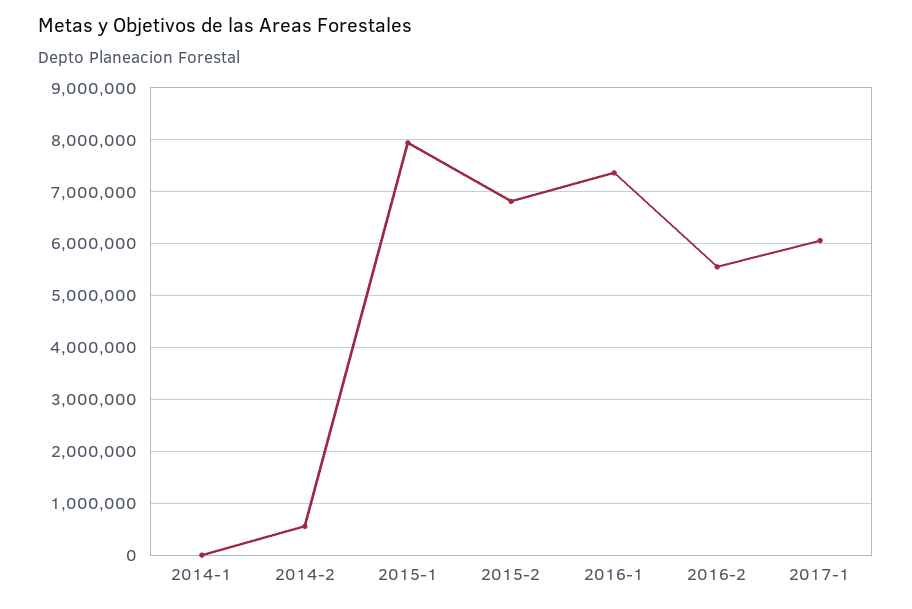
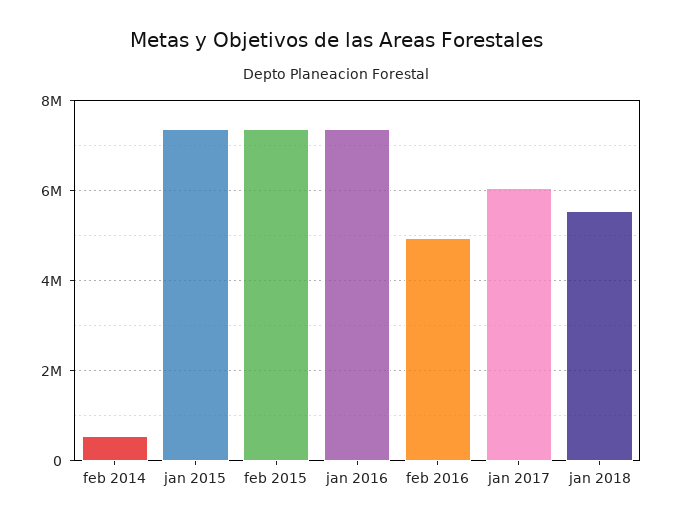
2014-1: 0 -> none
2015-1: 8000000 -> 7400000
2015-2: 6800000 -> 7400000
2016-2: 5600000 -> 5000000
jan 2018: none -> 5600000

